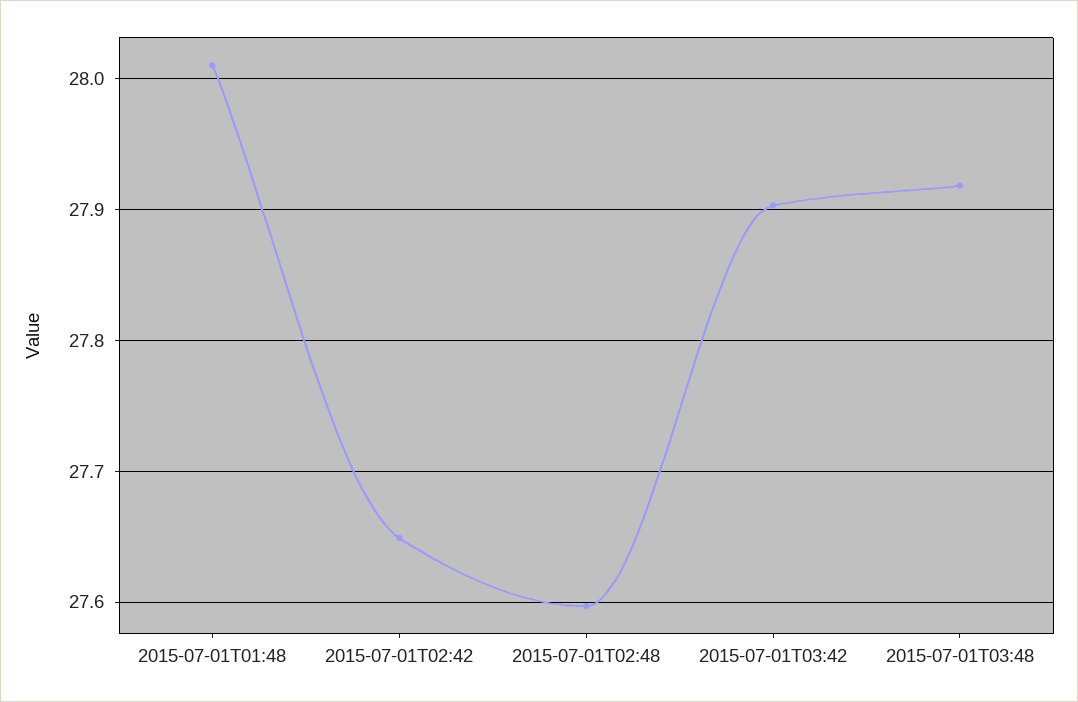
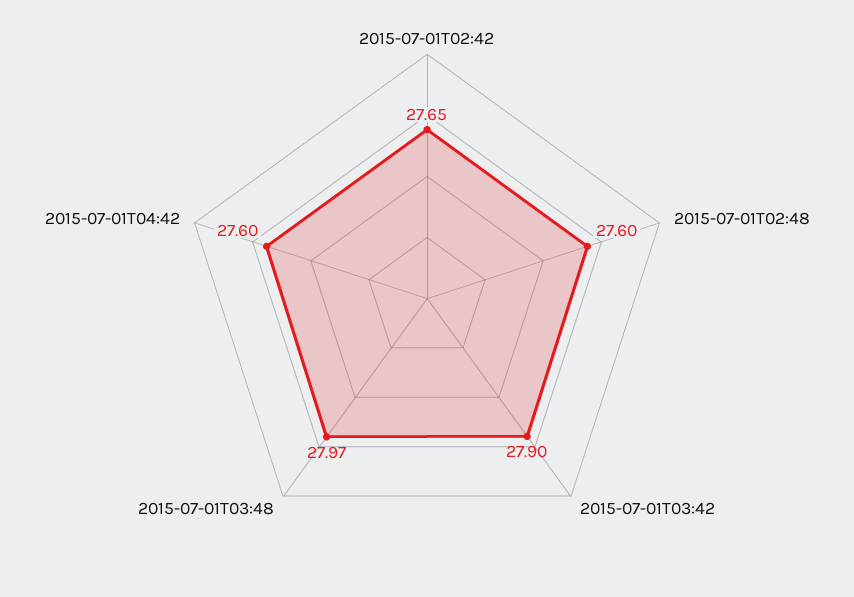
2015-07-01T01:48: 28.01 -> none
2015-07-01T03:48: 27.92 -> 27.97
2015-07-01T04:42: none -> 27.6

